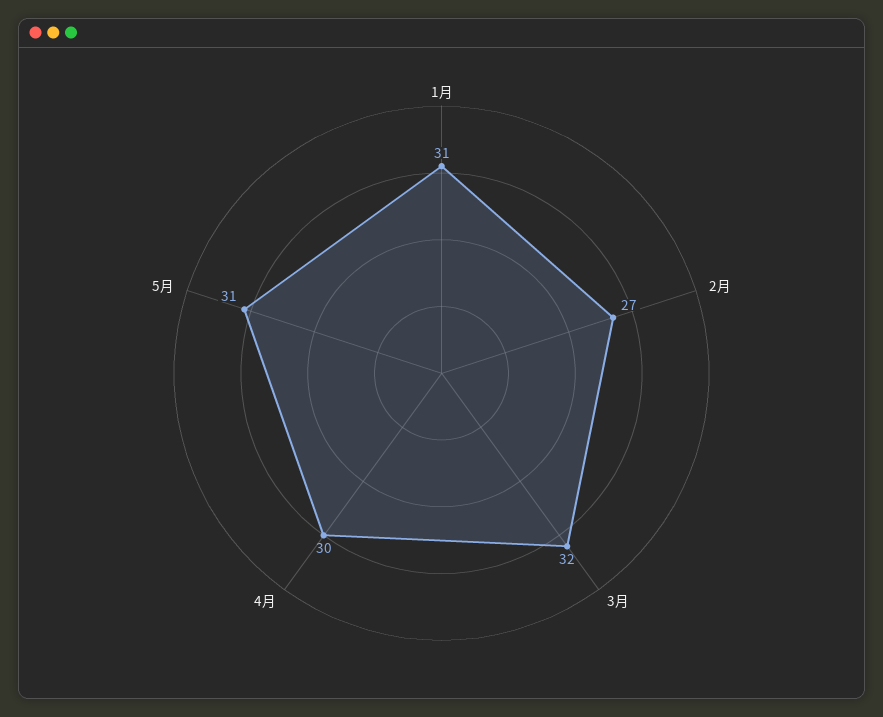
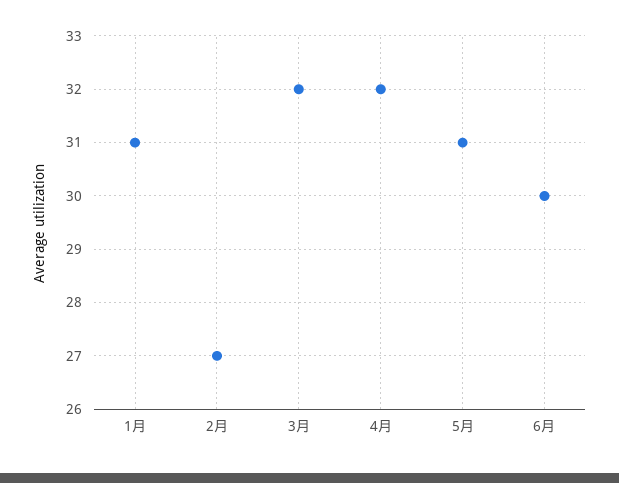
4月: 30 -> 32
6月: none -> 30

